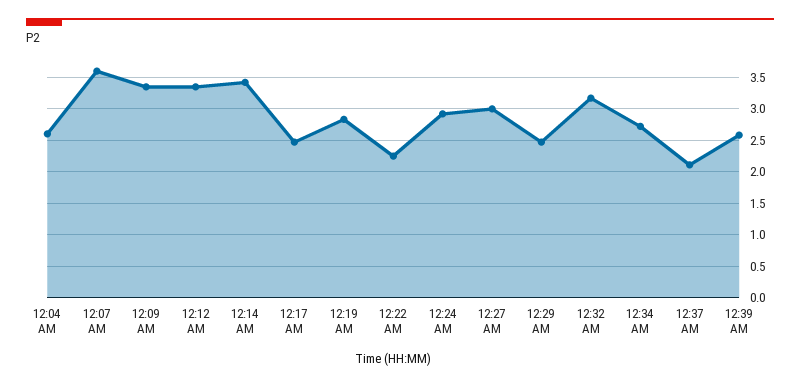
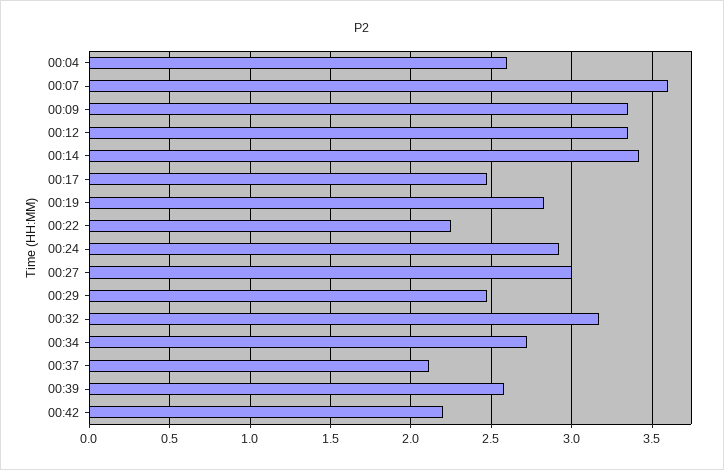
00:42: none -> 2.2

